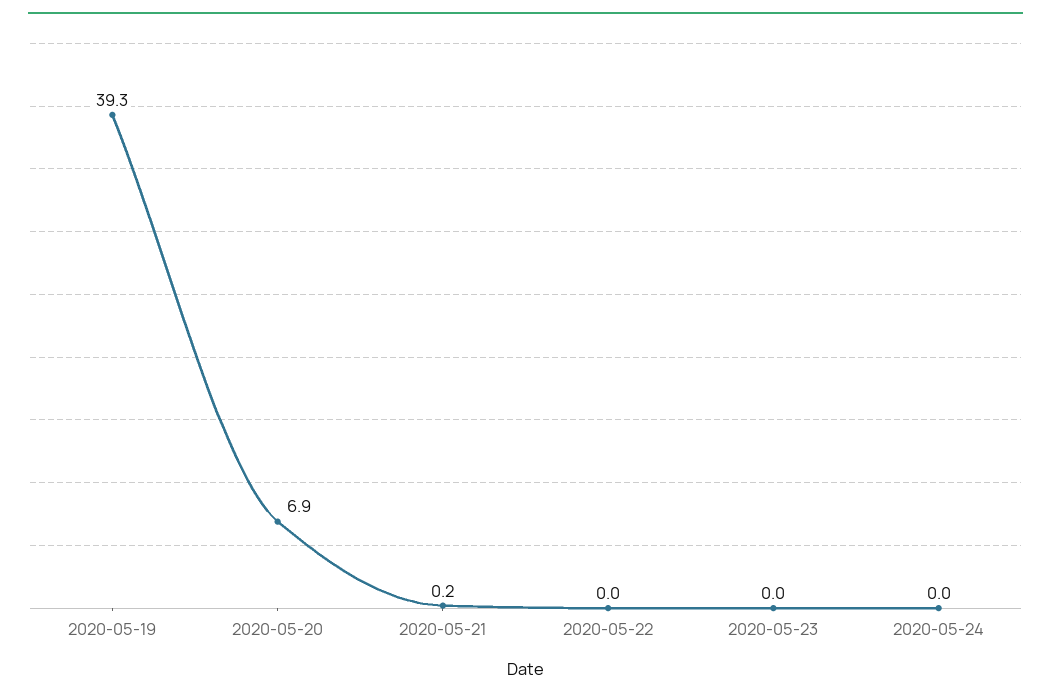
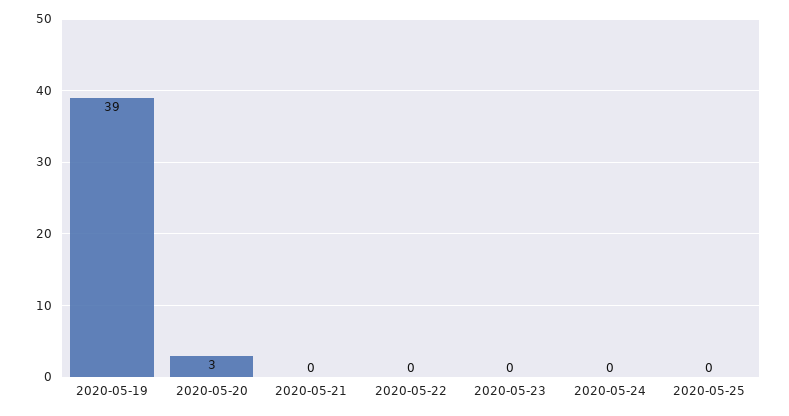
2020-05-20: 6.9 -> 3
2020-05-25: none -> 0

